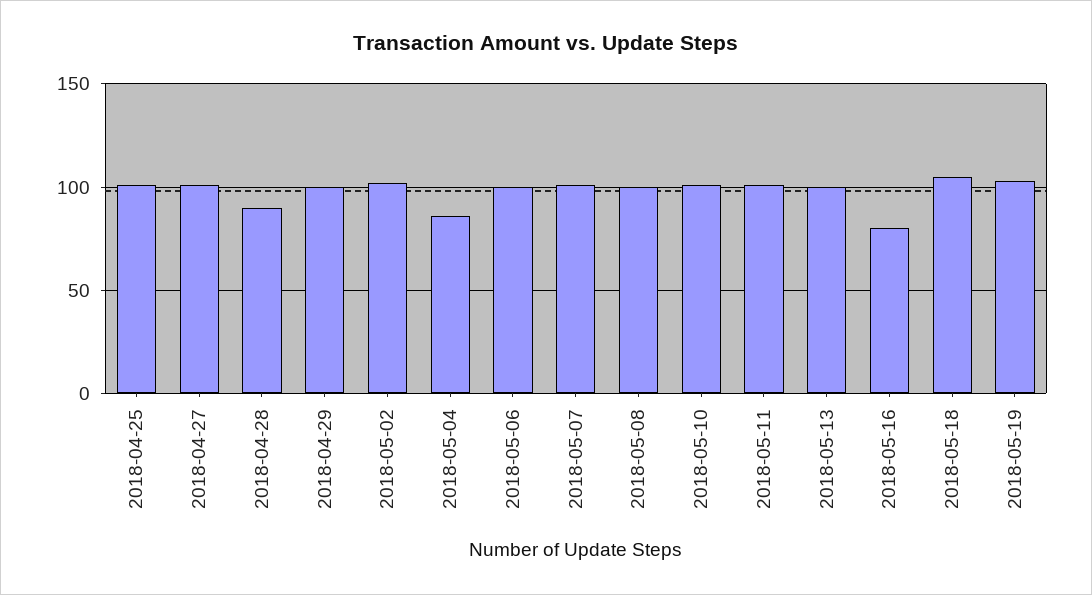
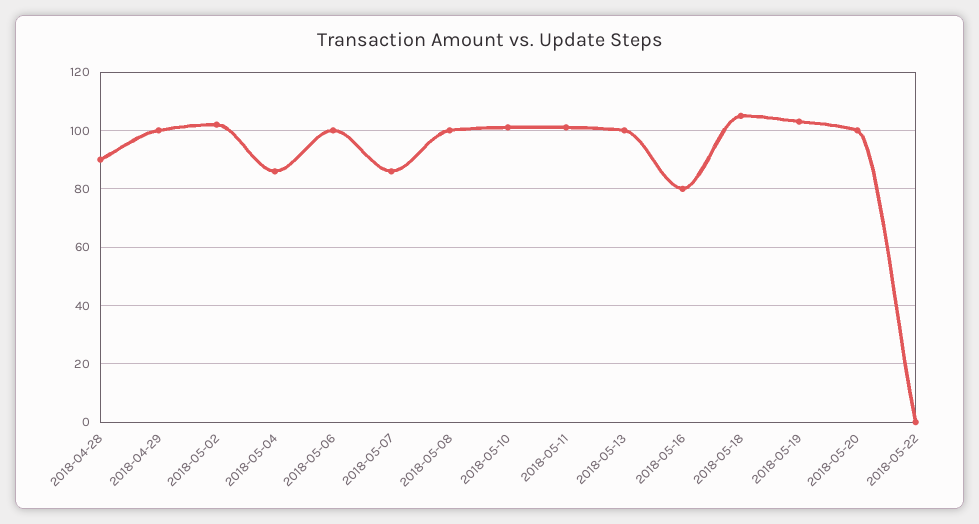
2018-04-25: 100 -> none
2018-04-27: 100 -> none
2018-05-07: 100 -> 85
2018-05-20: none -> 100
2018-05-22: none -> 0

